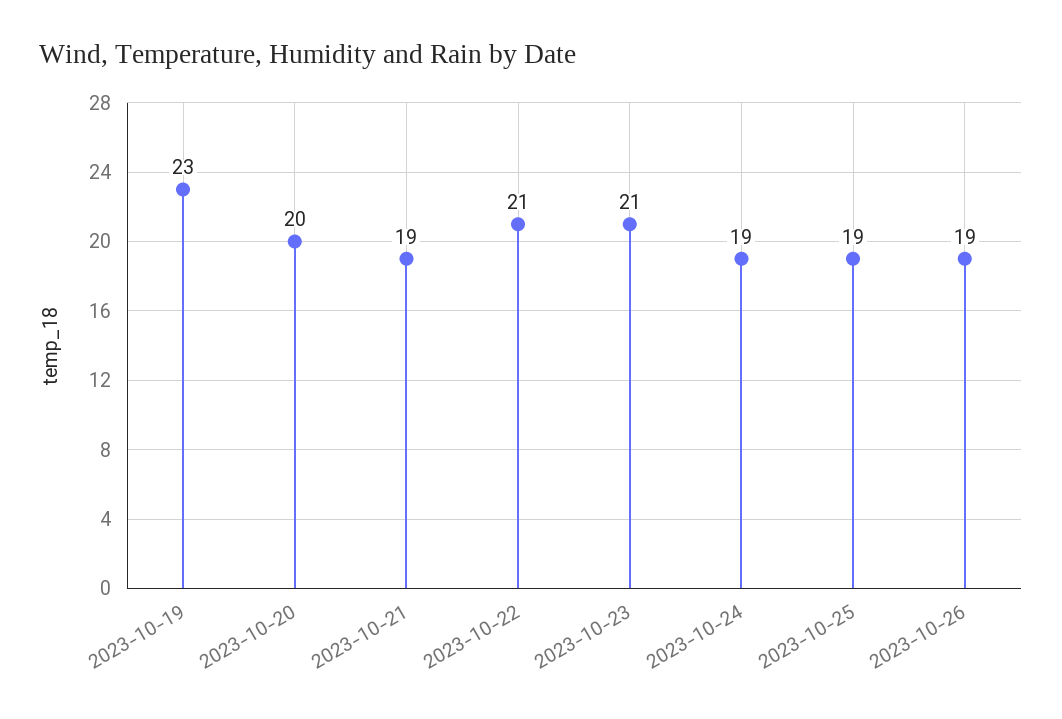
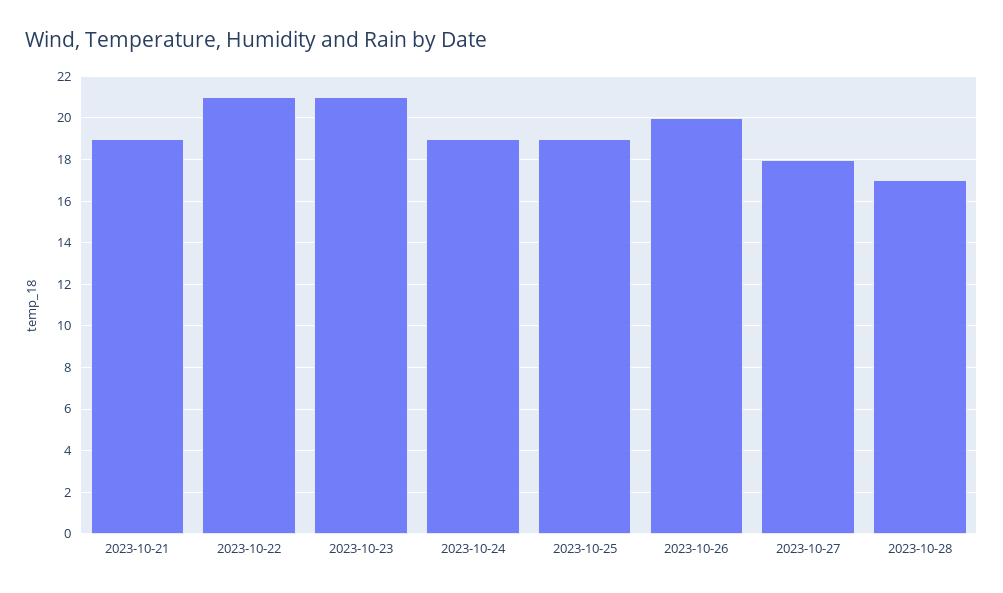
2023-10-19: 23 -> none
2023-10-20: 20 -> none
2023-10-26: 19 -> 20
2023-10-27: none -> 18
2023-10-28: none -> 17

